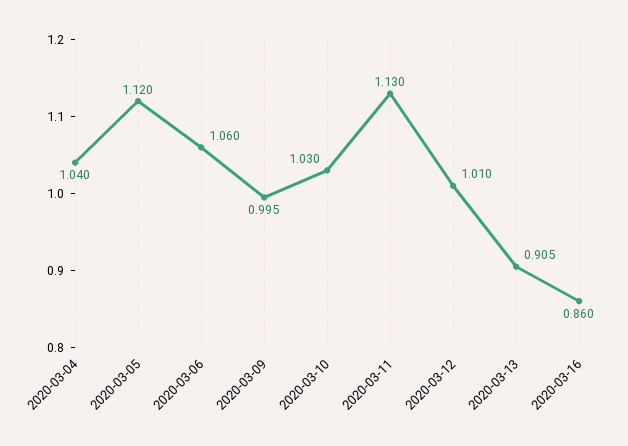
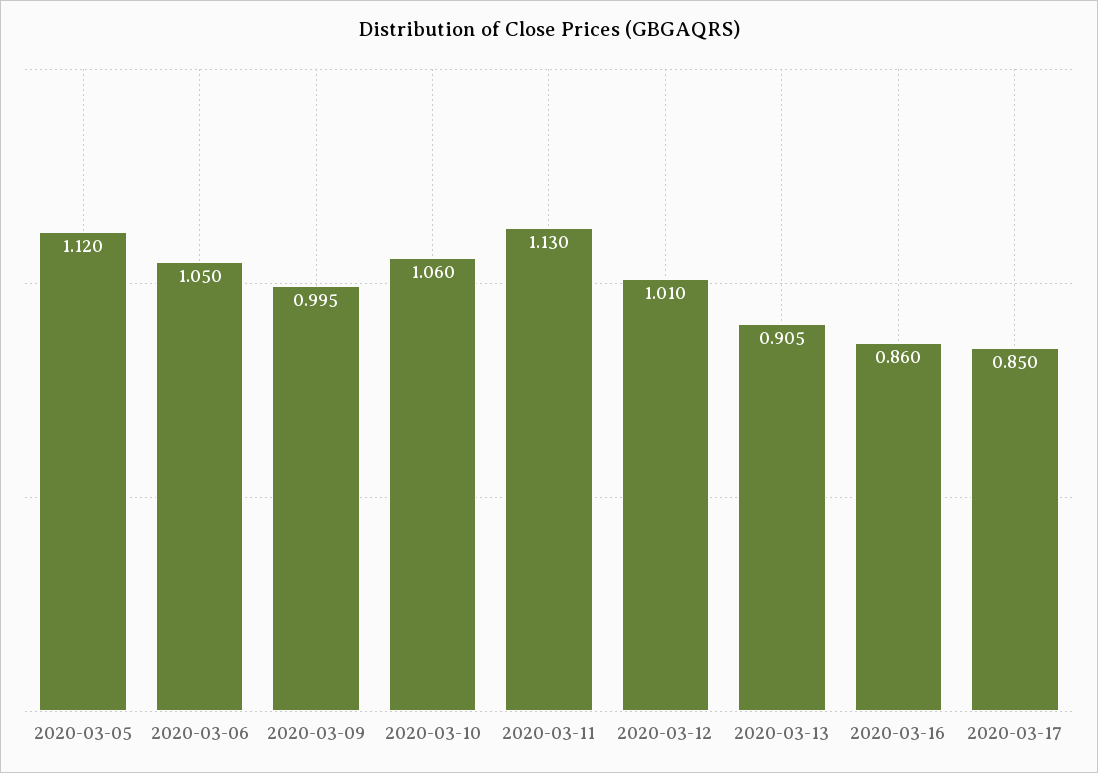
2020-03-04: 1.04 -> none
2020-03-06: 1.06 -> 1.05
2020-03-10: 1.03 -> 1.06
2020-03-17: none -> 0.85

